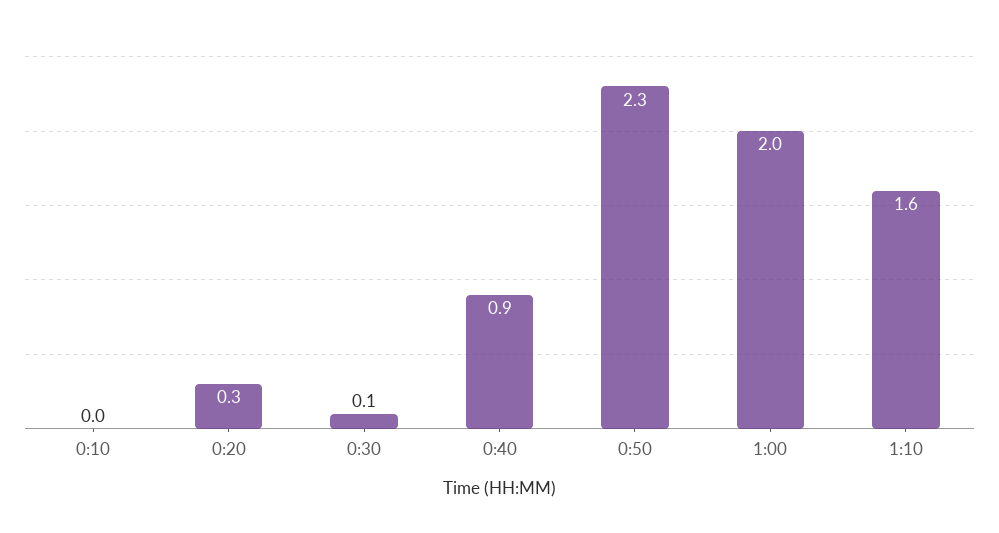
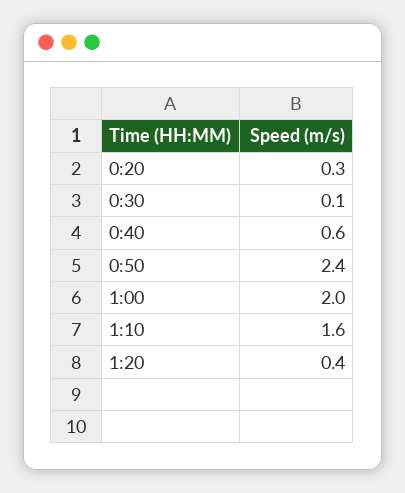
0:10: 0 -> none
0:40: 0.9 -> 0.6
0:50: 2.3 -> 2.4
1:20: none -> 0.4

